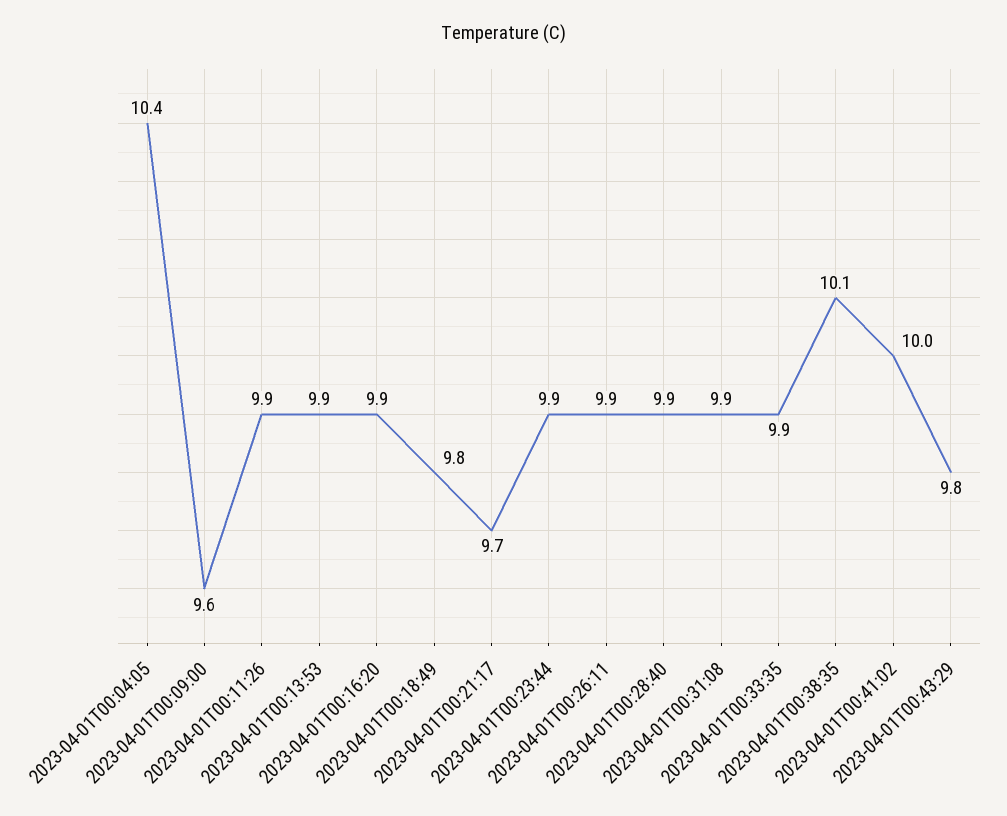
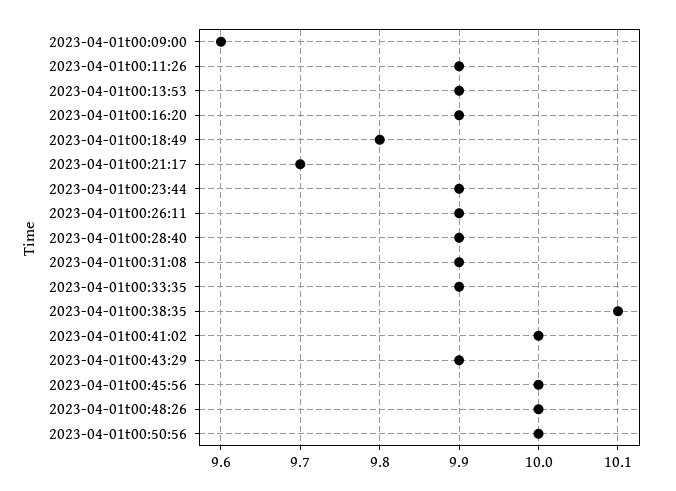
2023-04-01T00:04:05: 10.4 -> none
2023-04-01T00:43:29: 9.8 -> 9.9
2023-04-01t00:45:56: none -> 10
2023-04-01t00:48:26: none -> 10
2023-04-01t00:50:56: none -> 10

